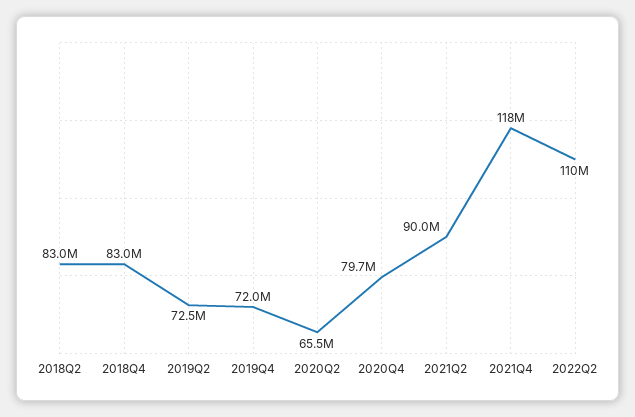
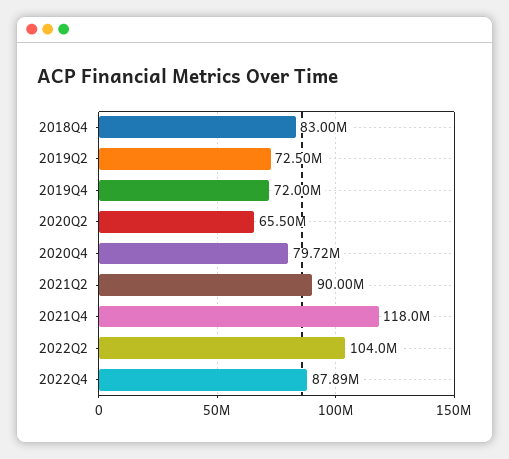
2018Q2: 83000000 -> none
2022Q2: 110000000 -> 104000000
2022Q4: none -> 87890000

